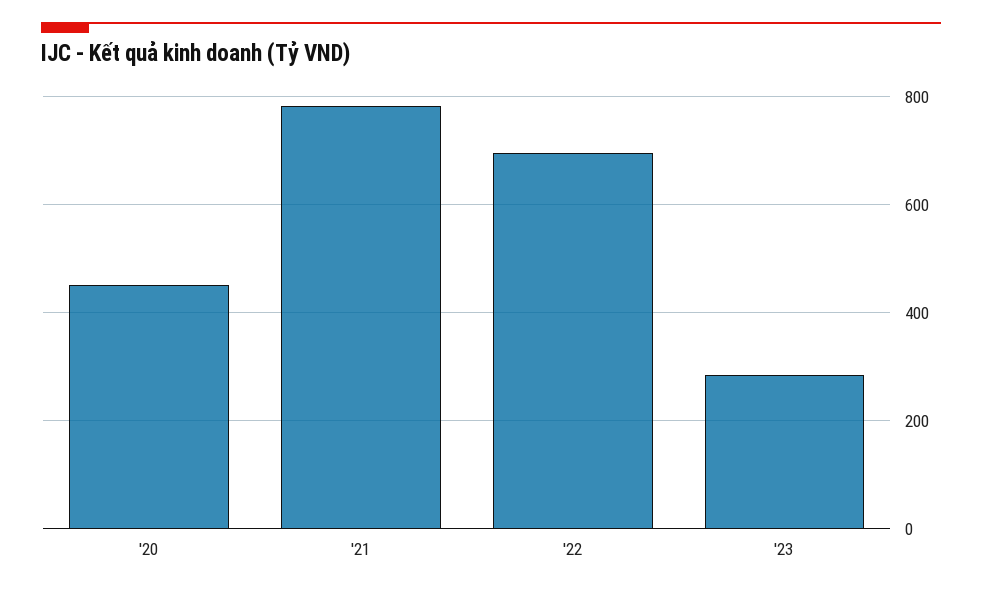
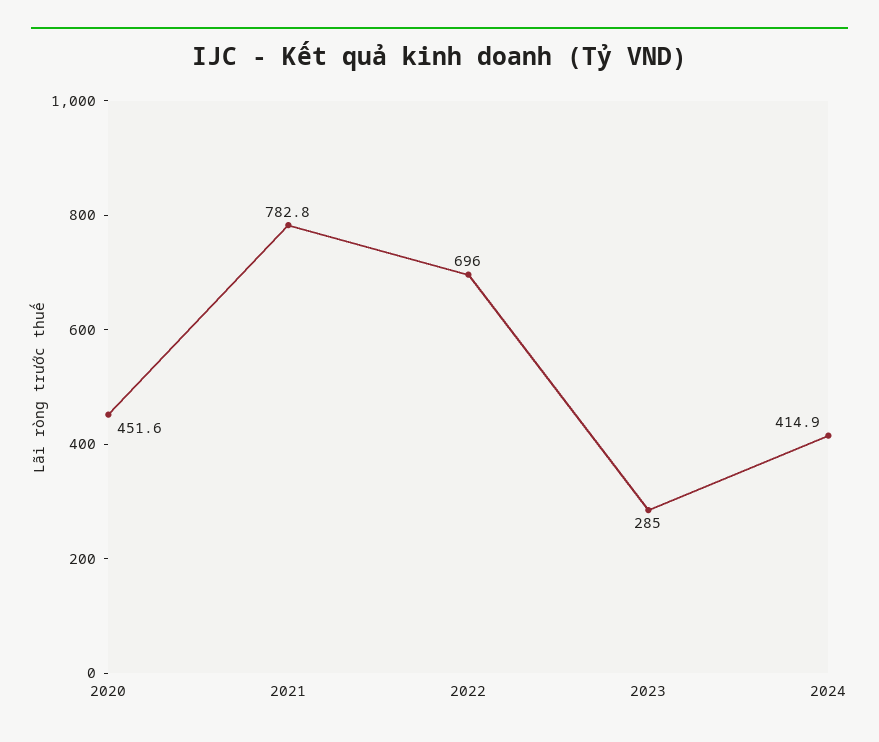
2024: none -> 414.9

